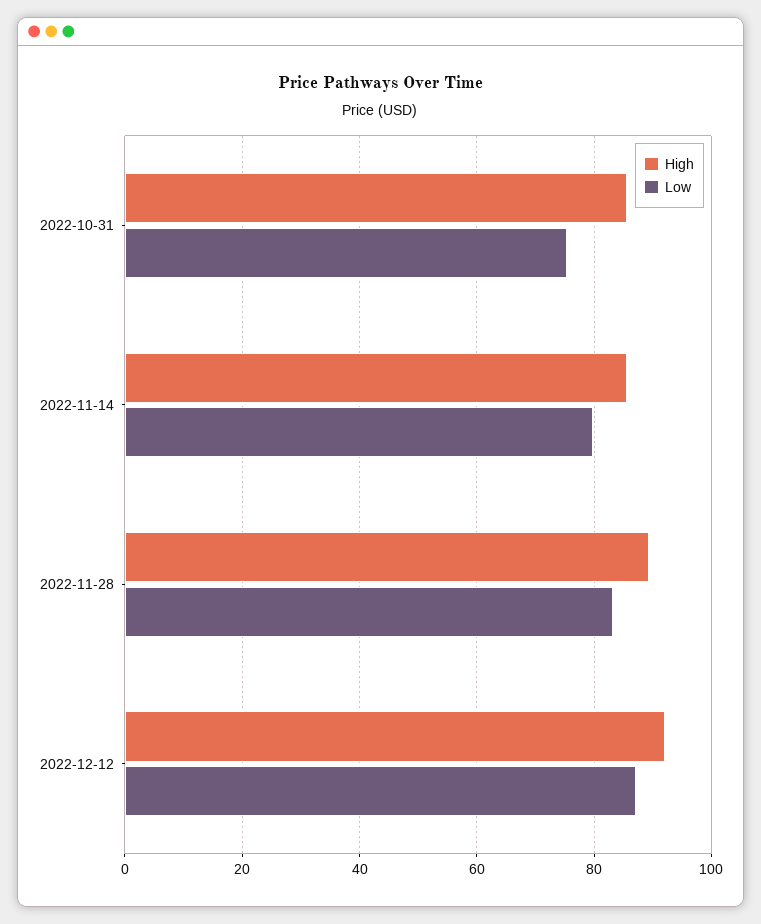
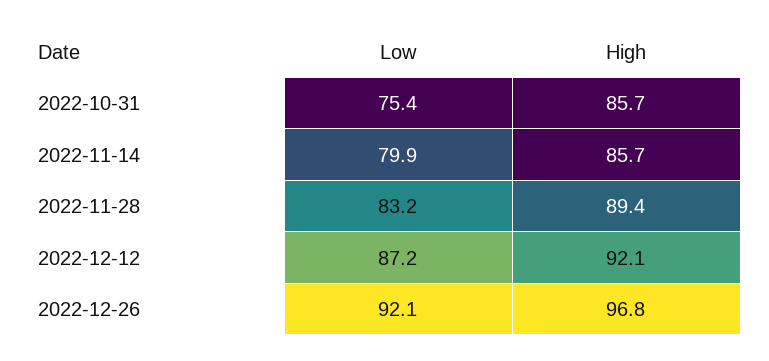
Low, 2022-12-26: none -> 92.1
High, 2022-12-26: none -> 96.8

